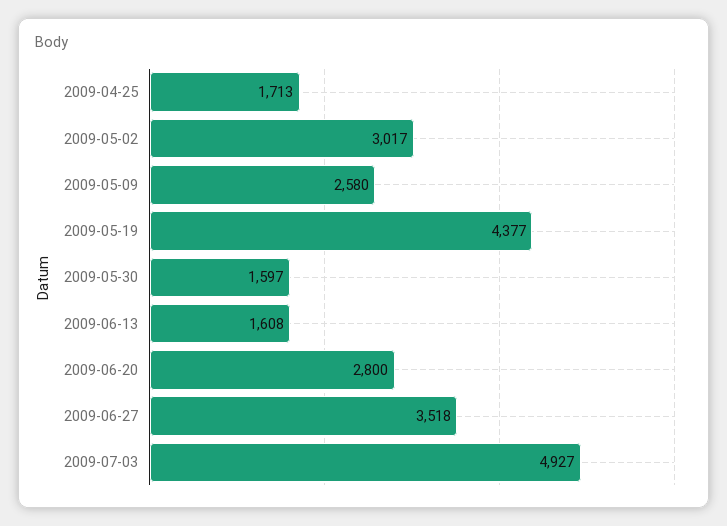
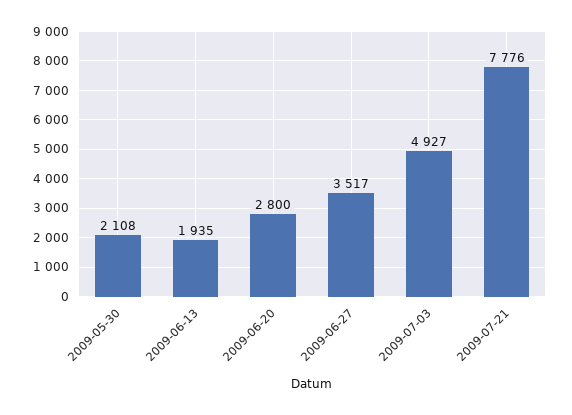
2009-04-25: 1713 -> none
2009-05-02: 3017 -> none
2009-05-09: 2580 -> none
2009-05-19: 4377 -> none
2009-05-30: 1597 -> 2108
2009-06-13: 1608 -> 1935
2009-06-27: 3518 -> 3517
2009-07-21: none -> 7776

